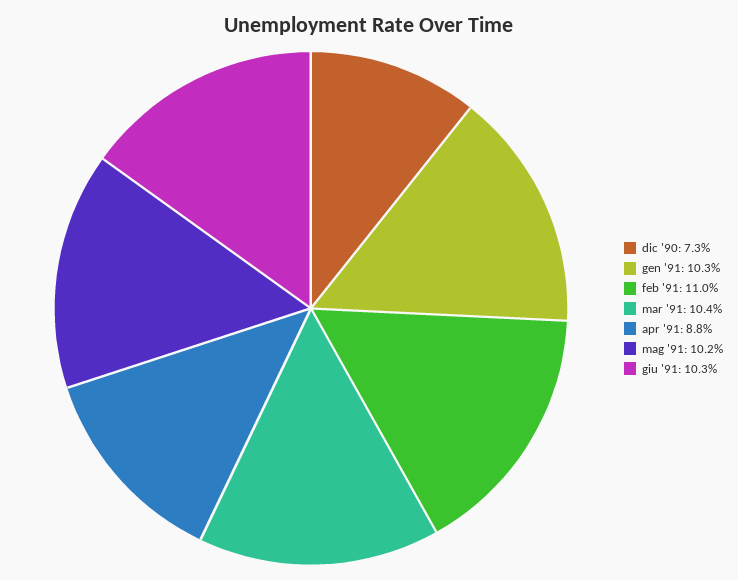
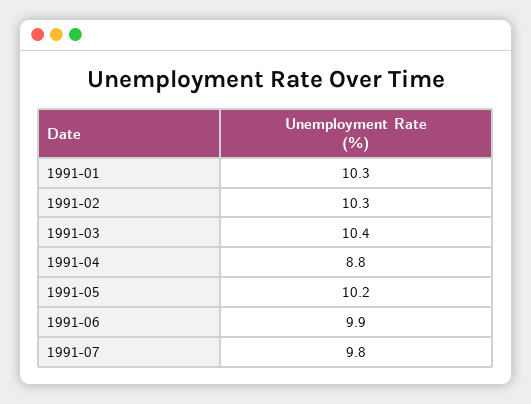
dic '90: 7.3 -> none
feb '91: 11 -> 10.3
giu '91: 10.3 -> 9.9
1991-07: none -> 9.8

